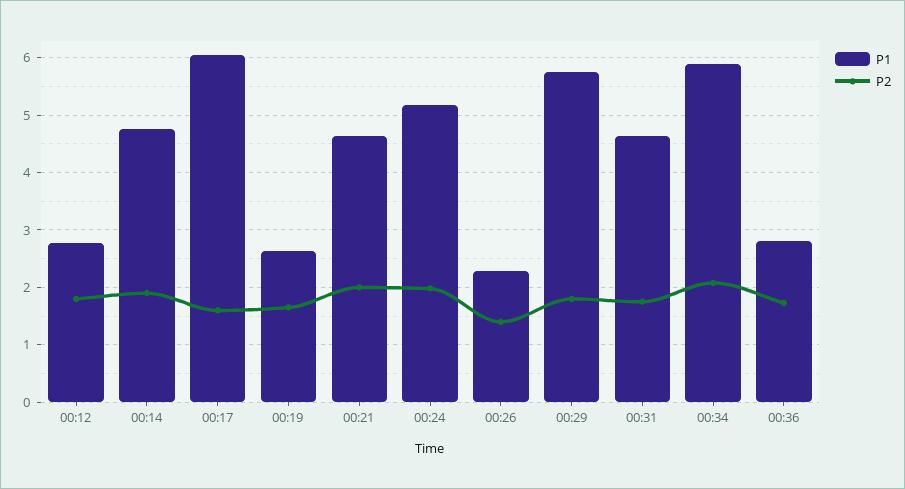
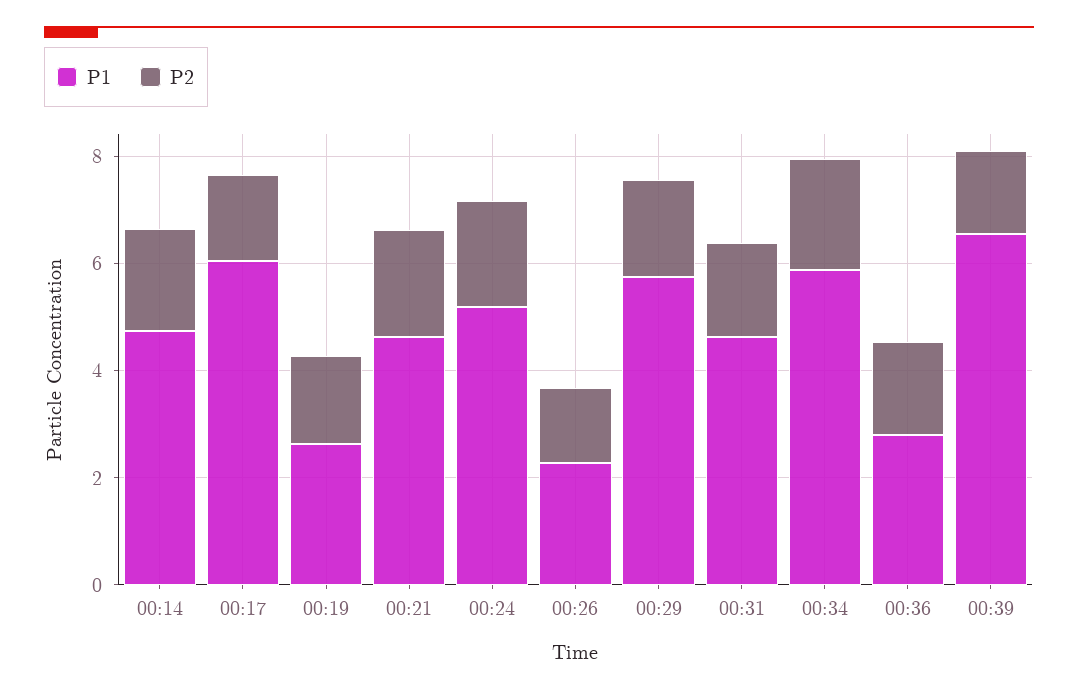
P1, 00:12: 2.8 -> none
P2, 00:12: 1.8 -> none
P1, 00:39: none -> 6.5
P2, 00:39: none -> 1.5

